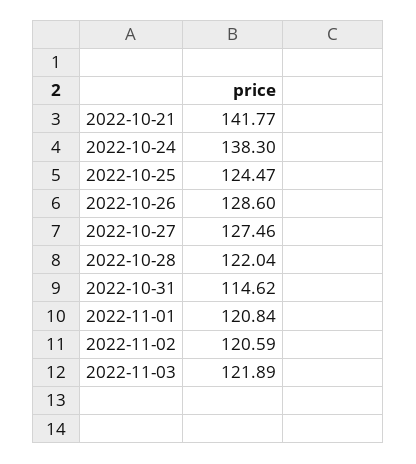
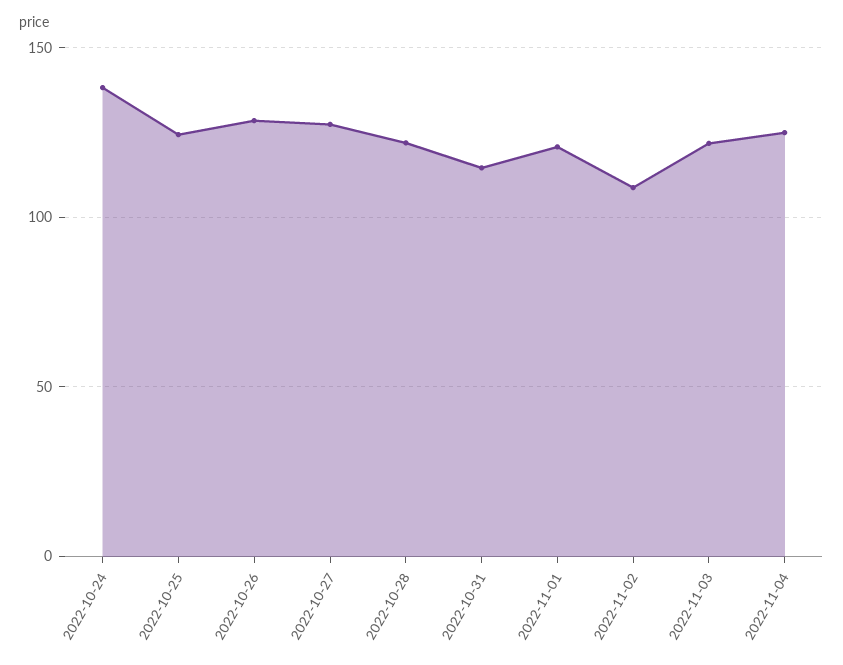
2022-10-21: 141.77 -> none
2022-11-02: 120.59 -> 110
2022-11-04: none -> 125

